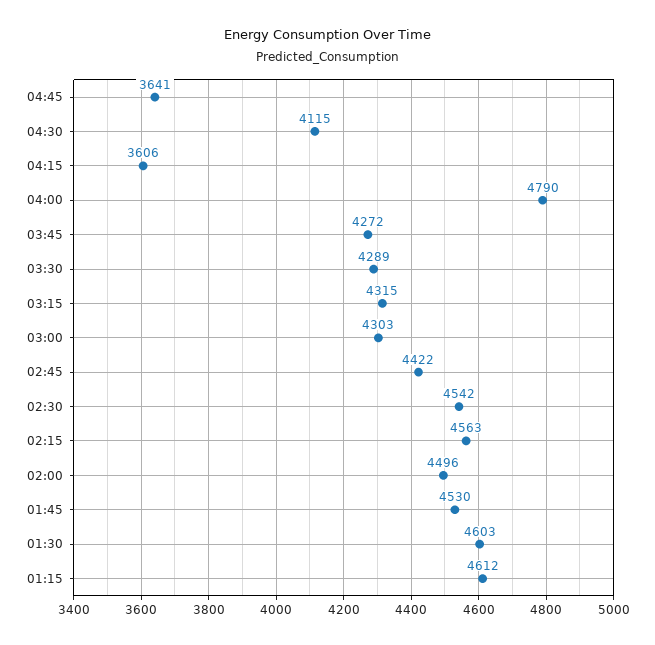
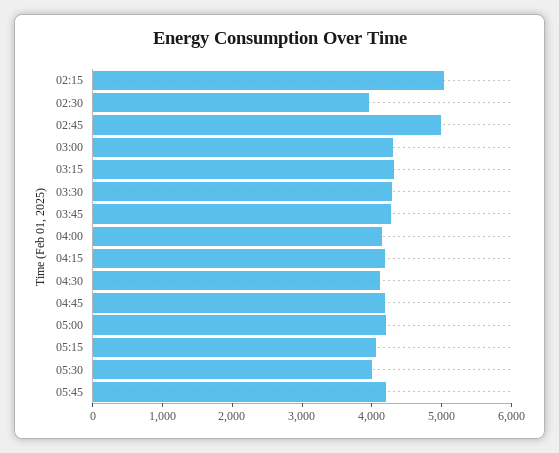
04:45: 3641 -> 4200
04:15: 3606 -> 4200
04:00: 4790 -> 4200
02:45: 4422 -> 5000
02:30: 4542 -> 4000
02:15: 4563 -> 5000
02:00: 4496 -> none
01:45: 4530 -> none
01:30: 4603 -> none
01:15: 4612 -> none
05:00: none -> 4200
05:15: none -> 4000
05:30: none -> 4000
05:45: none -> 4200

